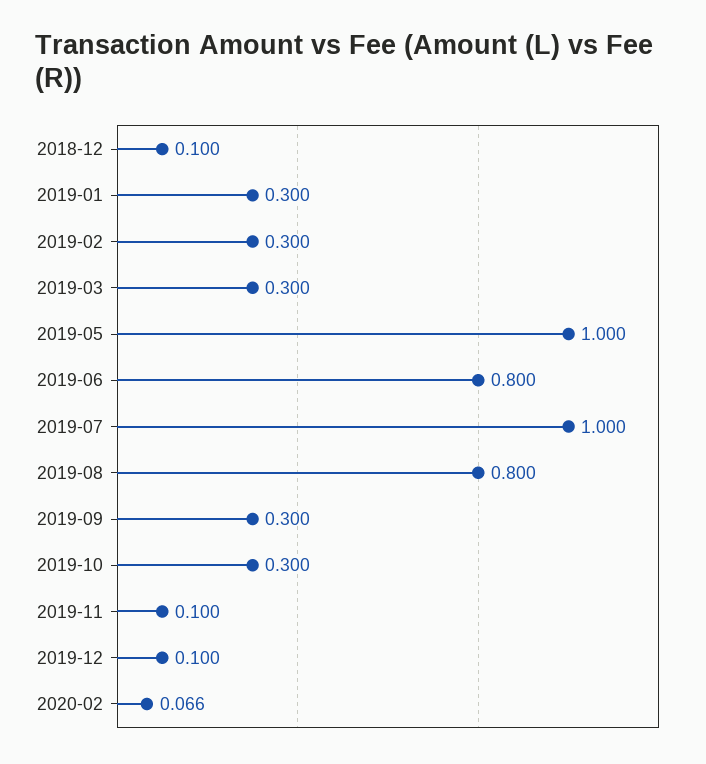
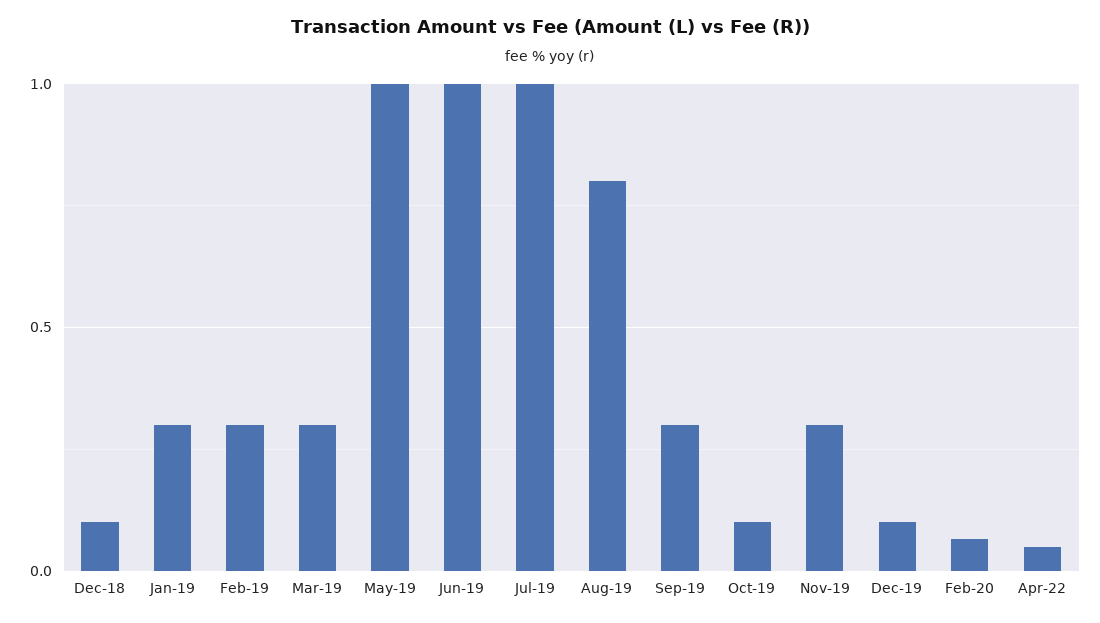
2019-06: 0.8 -> 1
2019-10: 0.3 -> 0.1
2019-11: 0.1 -> 0.3
Apr-22: none -> 0.05

